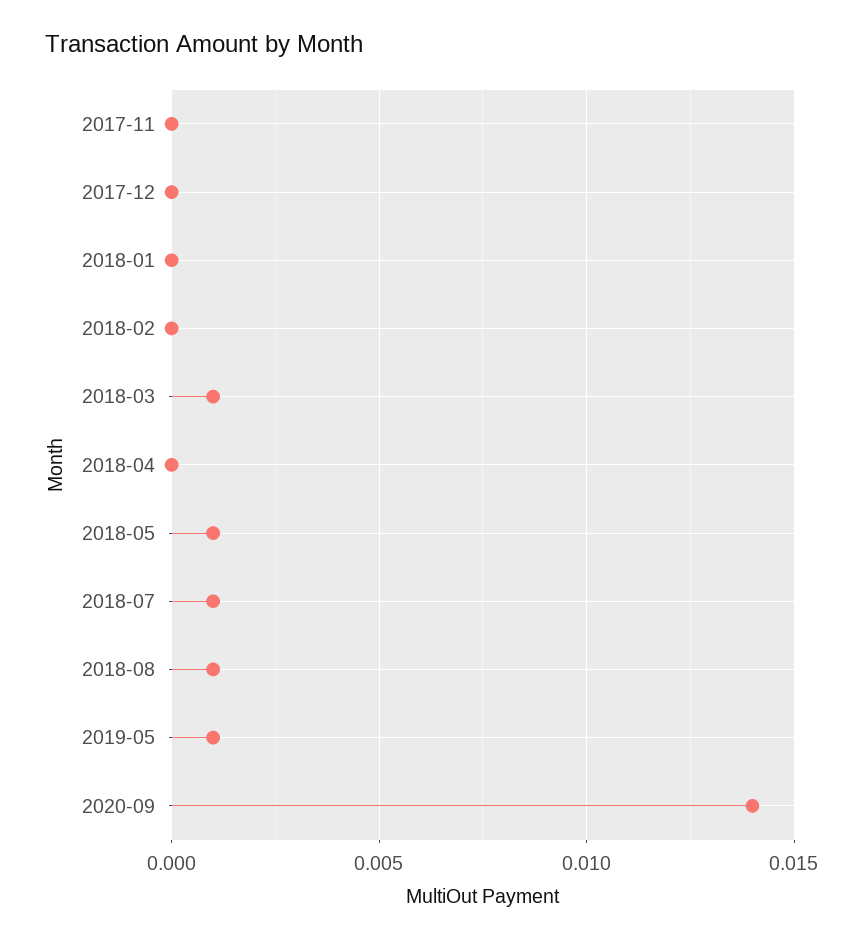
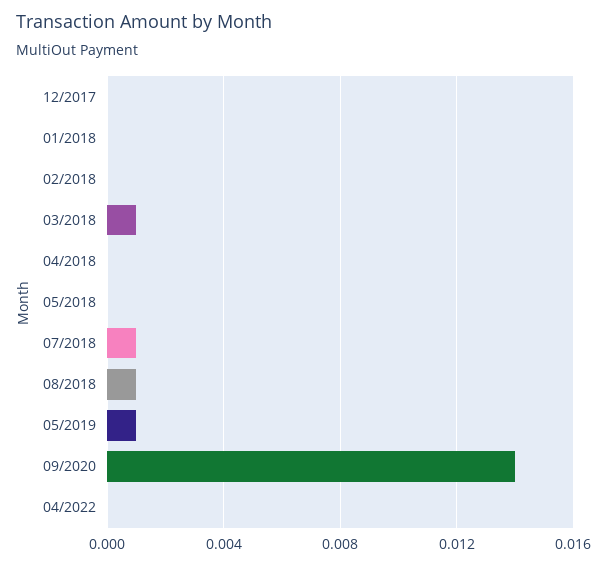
2017-11: 0 -> none
2018-05: 0.001 -> 0
04/2022: none -> 0

